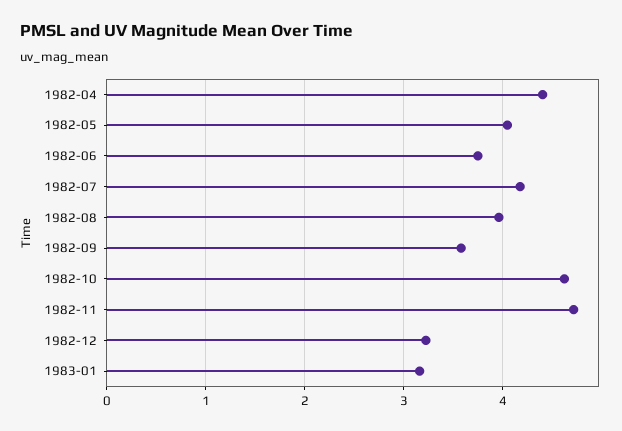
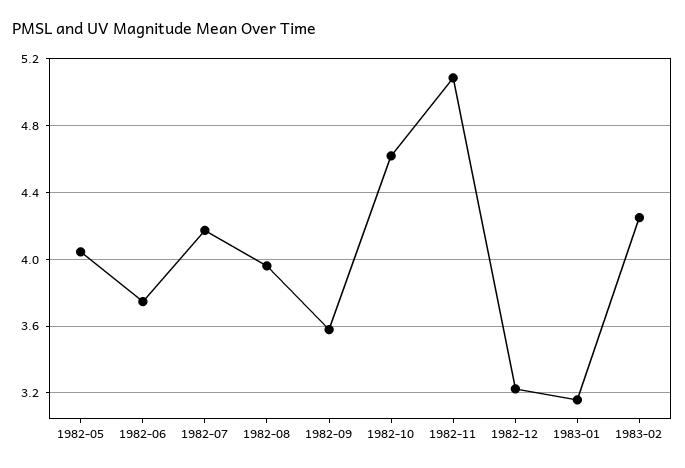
1982-04: 4.4 -> none
1982-11: 4.7 -> 5.1
1983-02: none -> 4.25

